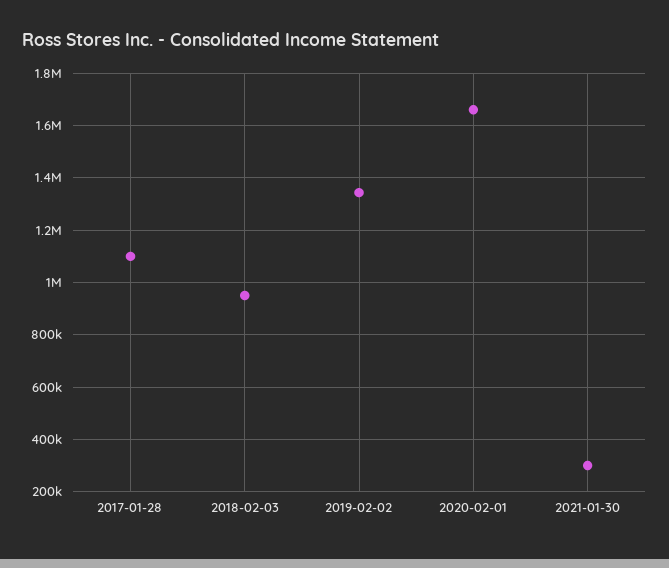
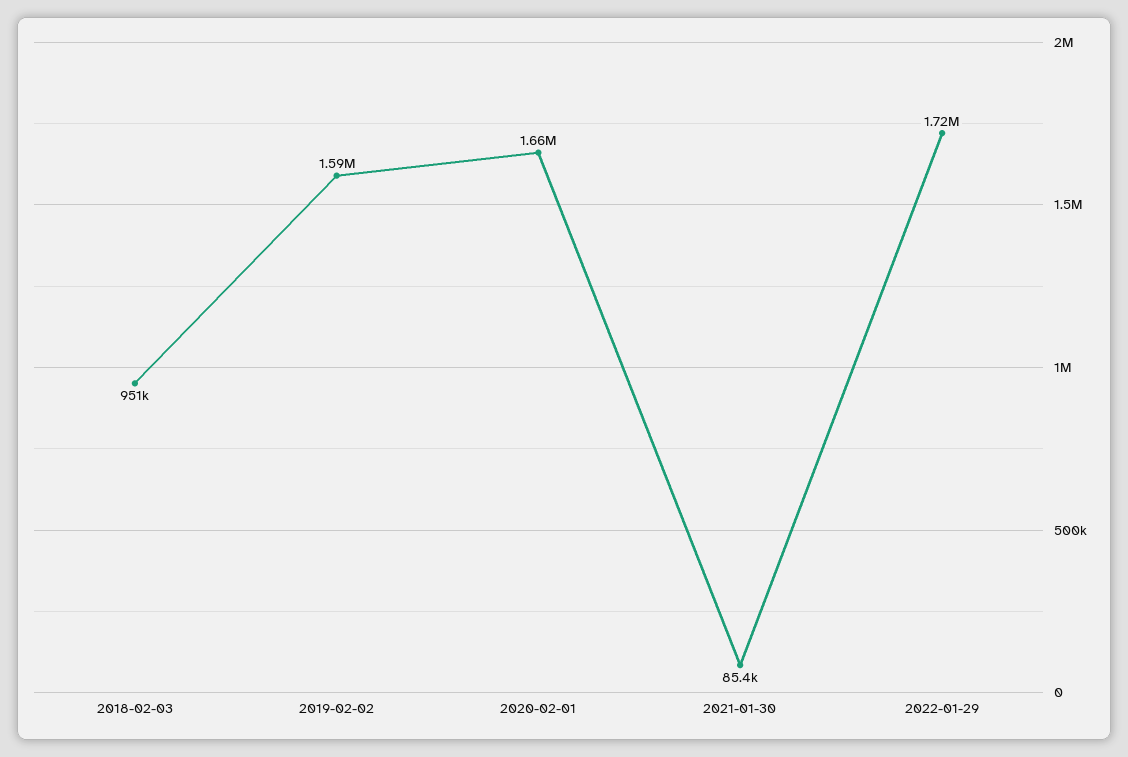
2017-01-28: 1100000 -> none
2019-02-02: 1350000 -> 1590000
2021-01-30: 300000 -> 85400
2022-01-29: none -> 1720000

